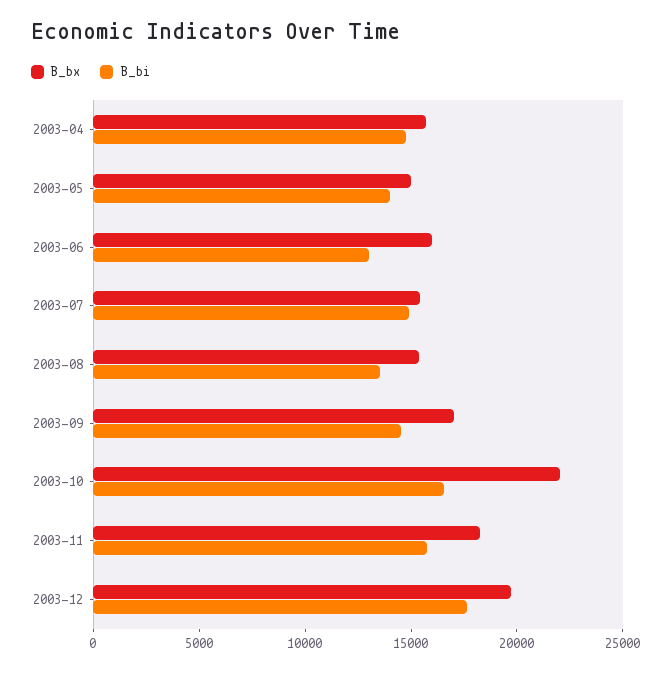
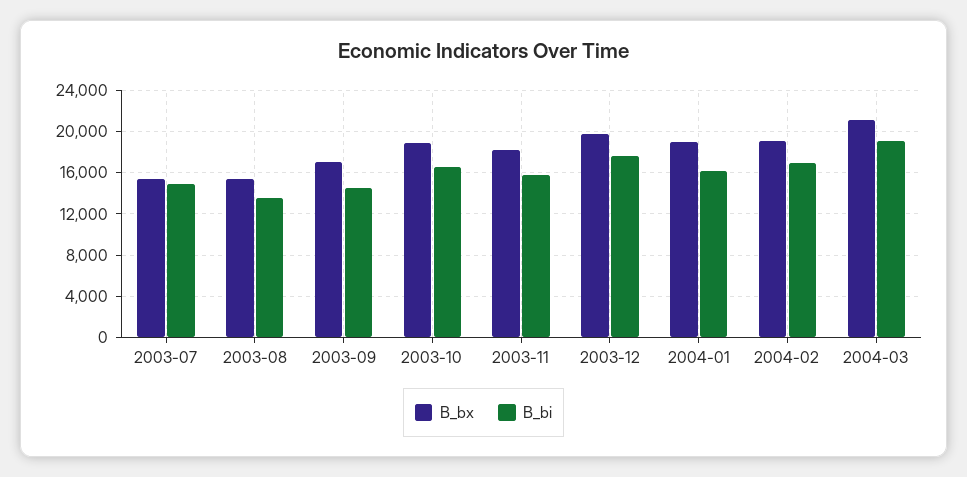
B_bx, 2003-04: 16000 -> none
B_bi, 2003-04: 15000 -> none
B_bx, 2003-05: 15000 -> none
B_bi, 2003-05: 14000 -> none
B_bx, 2003-06: 16000 -> none
B_bi, 2003-06: 13000 -> none
B_bx, 2003-10: 22000 -> 19000
B_bx, 2004-01: none -> 19000
B_bi, 2004-01: none -> 16000
B_bx, 2004-02: none -> 19000
B_bi, 2004-02: none -> 17000
B_bx, 2004-03: none -> 21000
B_bi, 2004-03: none -> 19000

